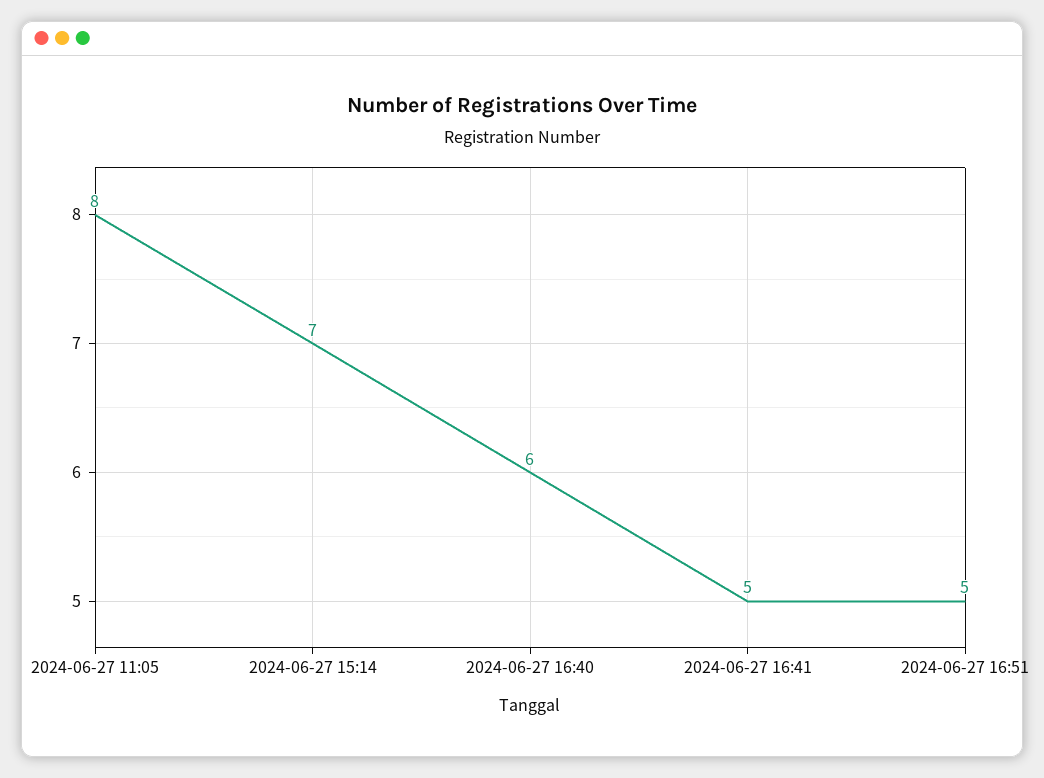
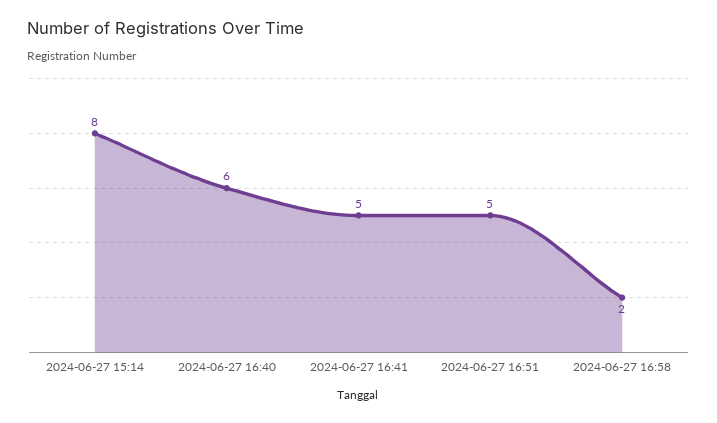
2024-06-27 11:05: 8 -> none
2024-06-27 15:14: 7 -> 8
2024-06-27 16:58: none -> 2

